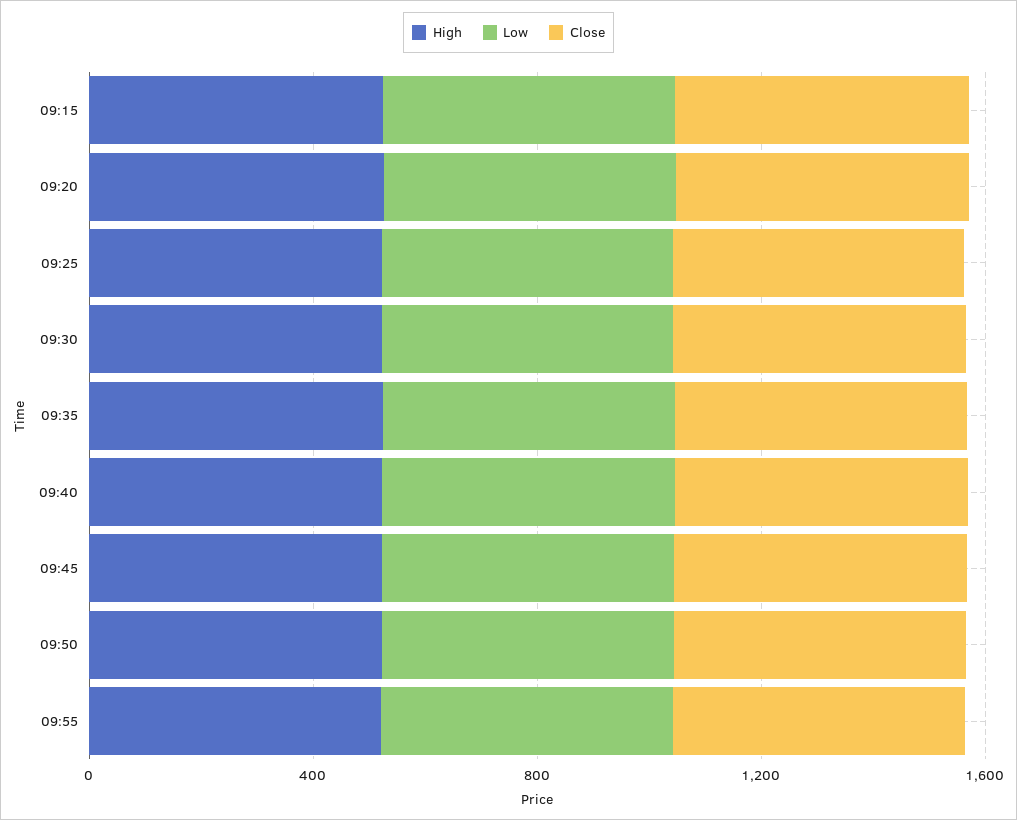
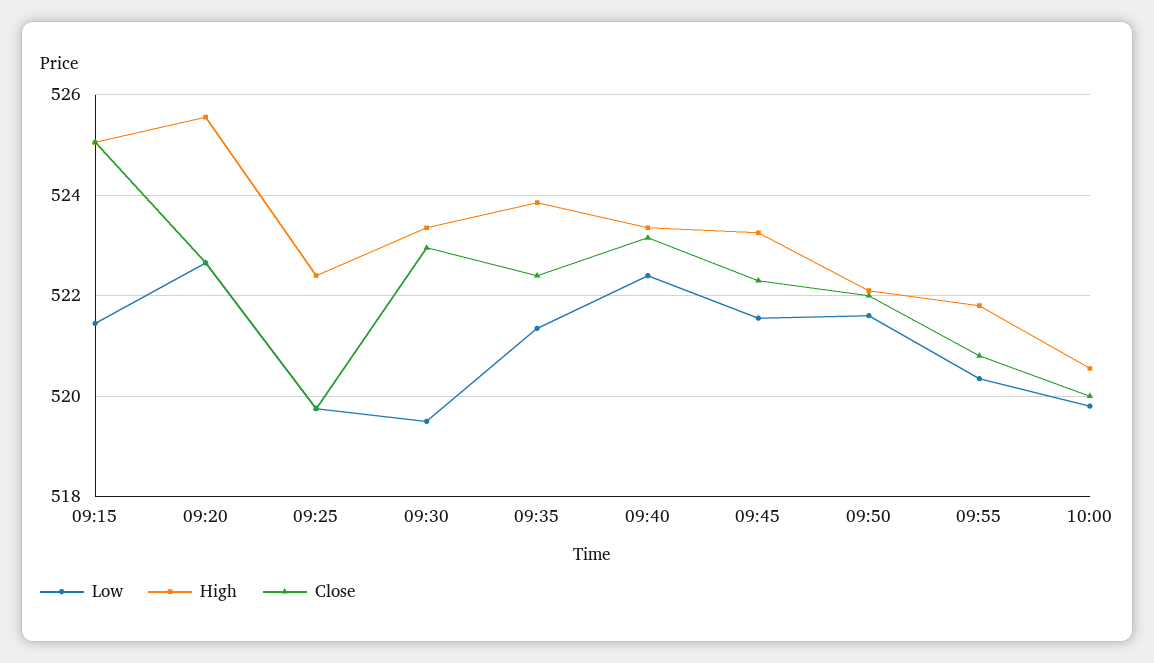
Low, 10:00: none -> 519.8
High, 10:00: none -> 520.6
Close, 10:00: none -> 520

